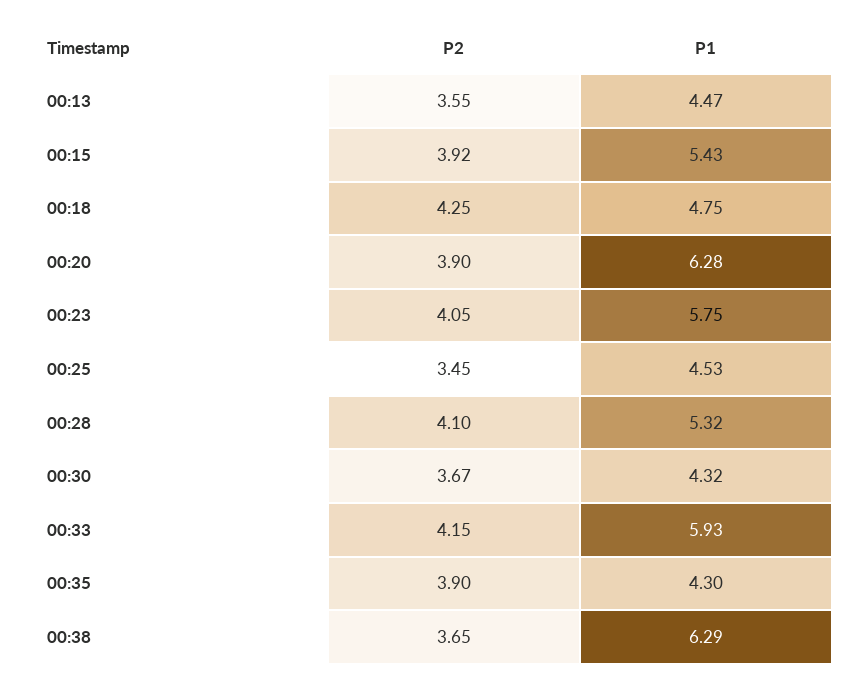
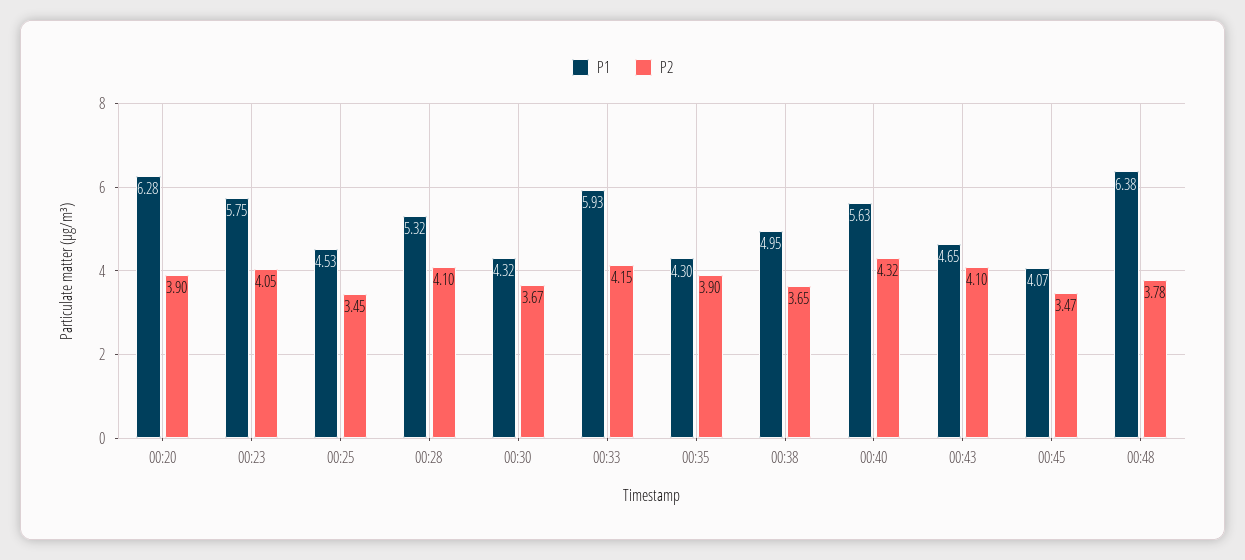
P2, 00:13: 3.55 -> none
P1, 00:13: 4.47 -> none
P2, 00:15: 3.92 -> none
P1, 00:15: 5.43 -> none
P2, 00:18: 4.25 -> none
P1, 00:18: 4.75 -> none
P1, 00:38: 6.29 -> 4.95
P1, 00:40: none -> 5.63
P2, 00:40: none -> 4.32
P1, 00:43: none -> 4.65
P2, 00:43: none -> 4.1
P1, 00:45: none -> 4.07
P2, 00:45: none -> 3.47
P1, 00:48: none -> 6.38
P2, 00:48: none -> 3.78

